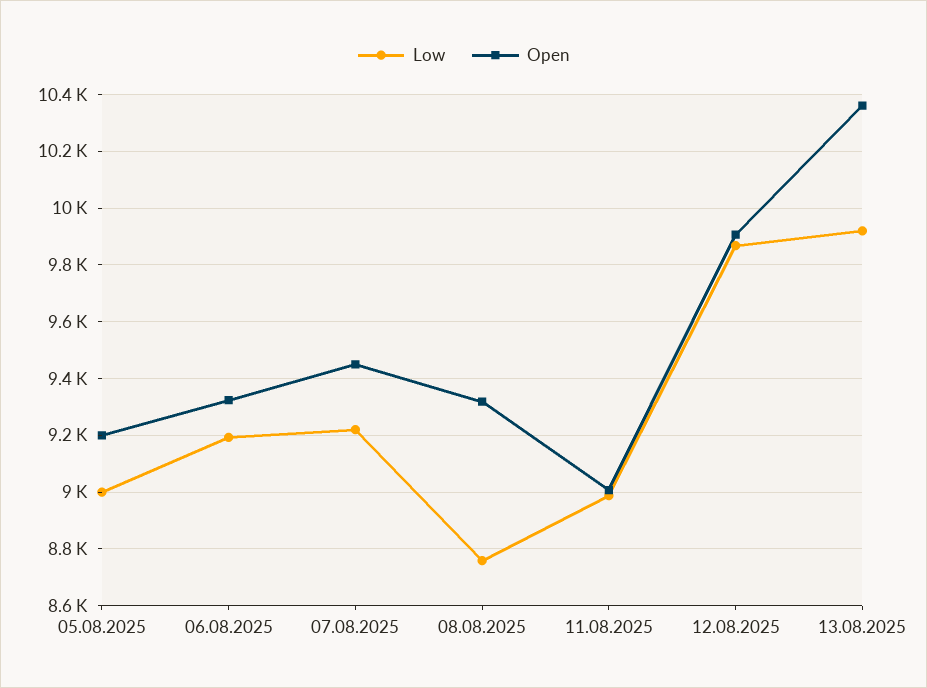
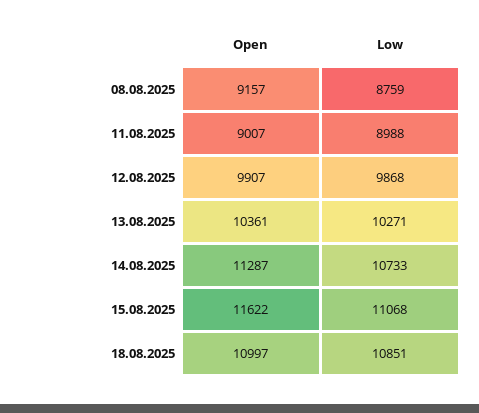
Low, 05.08.2025: 9000 -> none
Open, 05.08.2025: 9200 -> none
Low, 06.08.2025: 9200 -> none
Open, 06.08.2025: 9325 -> none
Low, 07.08.2025: 9225 -> none
Open, 07.08.2025: 9450 -> none
Open, 08.08.2025: 9325 -> 9157
Low, 13.08.2025: 9925 -> 10271
Open, 14.08.2025: none -> 11287
Low, 14.08.2025: none -> 10733
Open, 15.08.2025: none -> 11622
Low, 15.08.2025: none -> 11068
Open, 18.08.2025: none -> 10997
Low, 18.08.2025: none -> 10851

